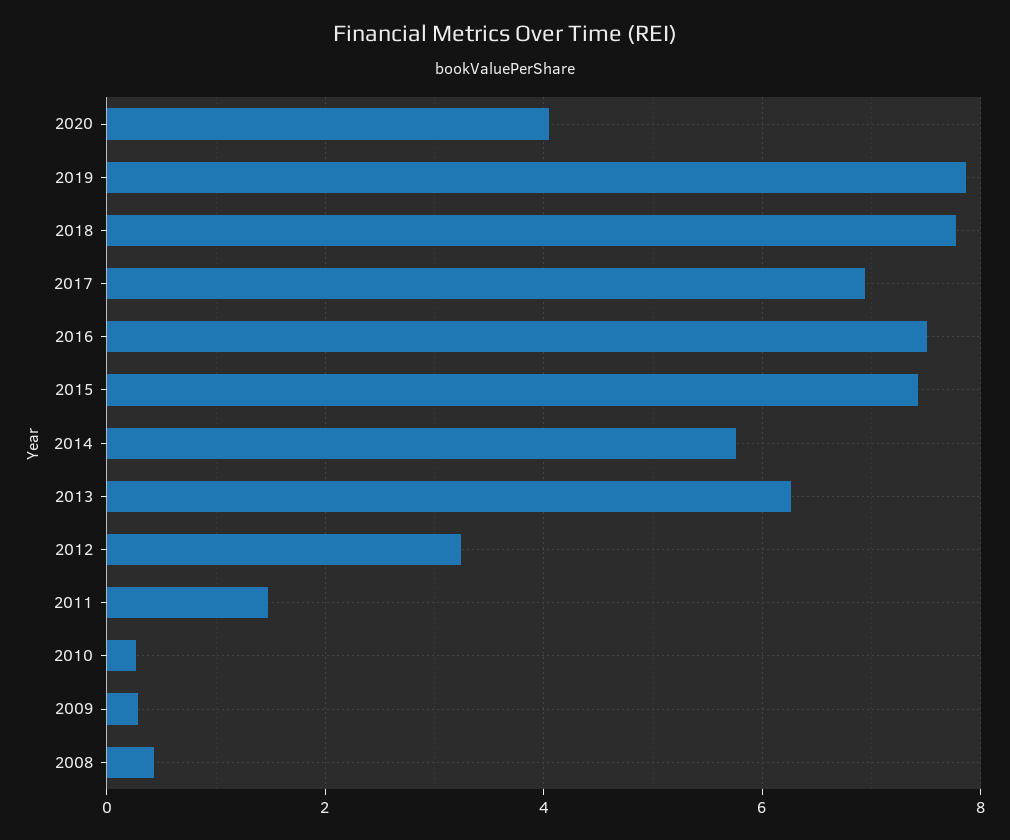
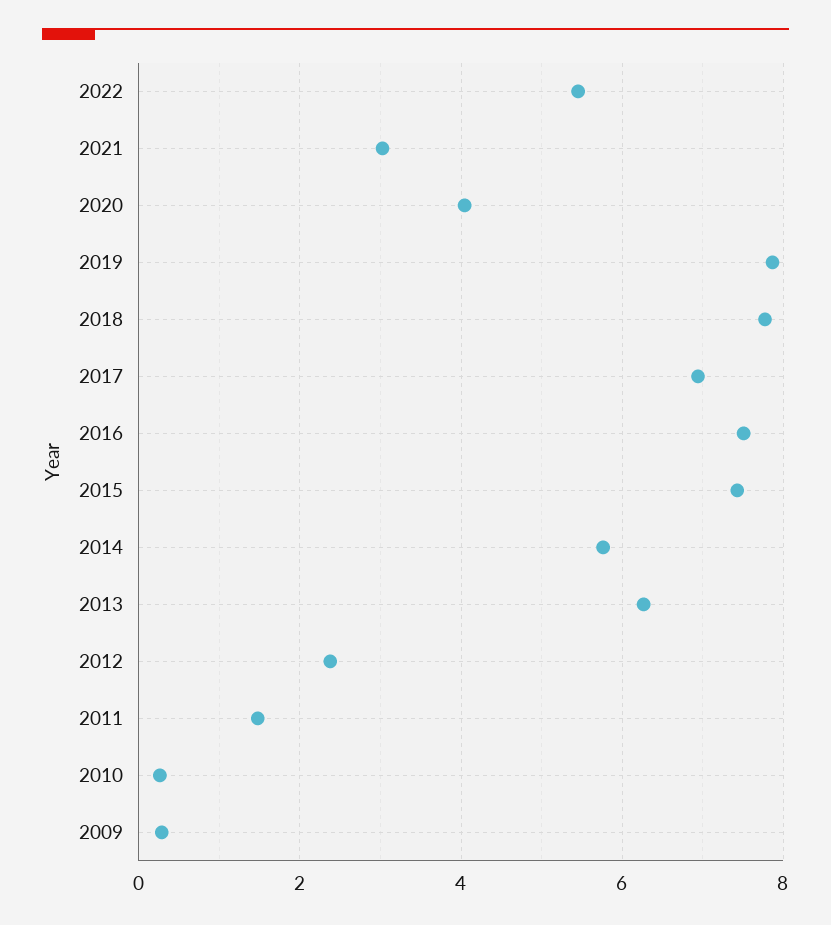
2012: 3.2 -> 2.4
2008: 0.4 -> none
2022: none -> 5.4
2021: none -> 3

